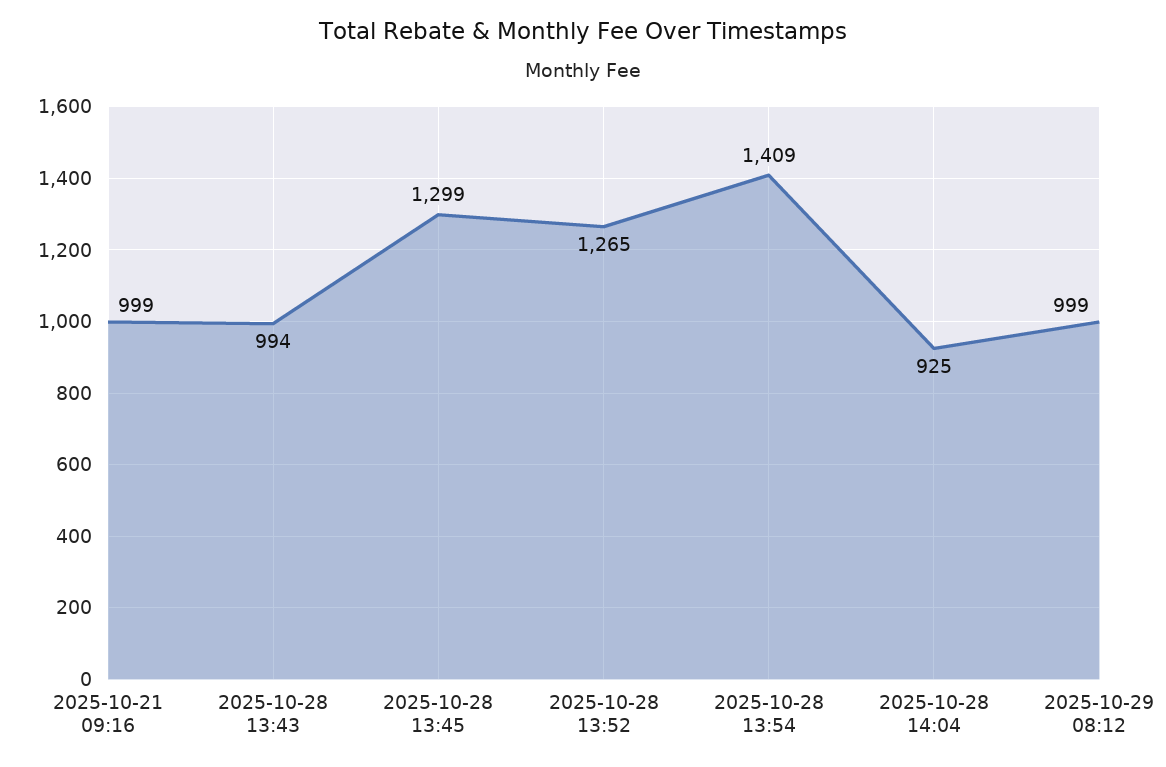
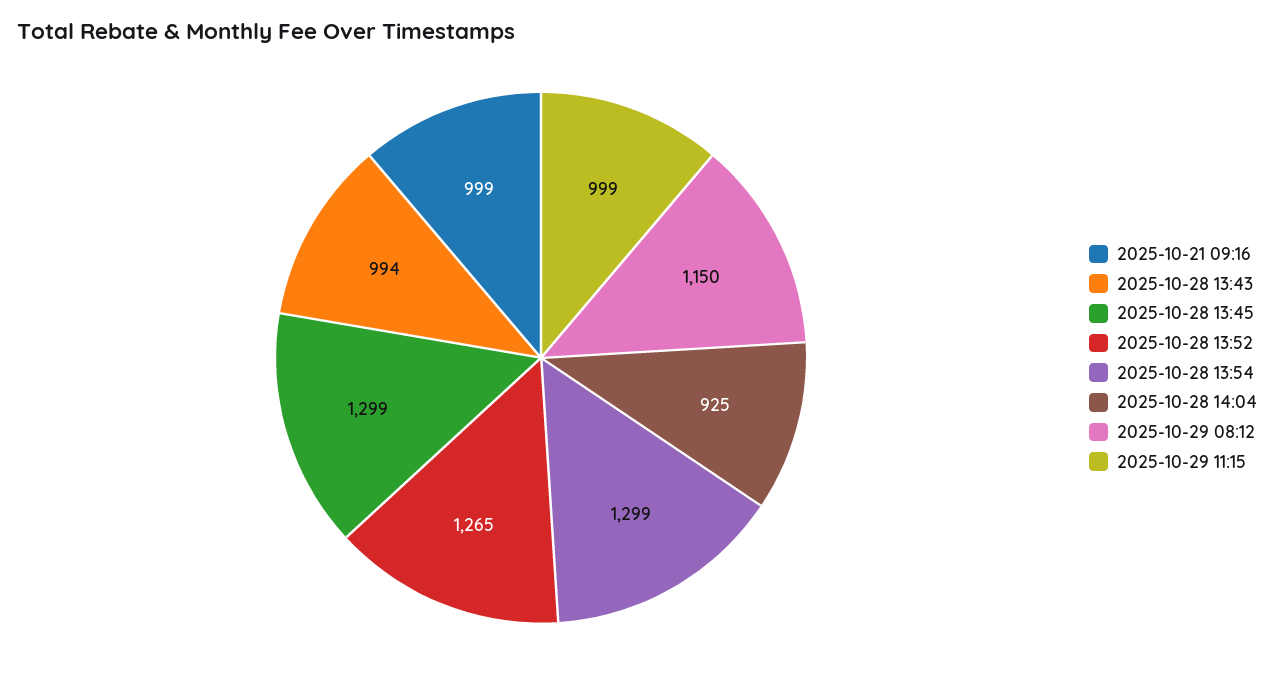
2025-10-28 13:54: 1409 -> 1299
2025-10-29 08:12: 999 -> 1150
2025-10-29 11:15: none -> 999

